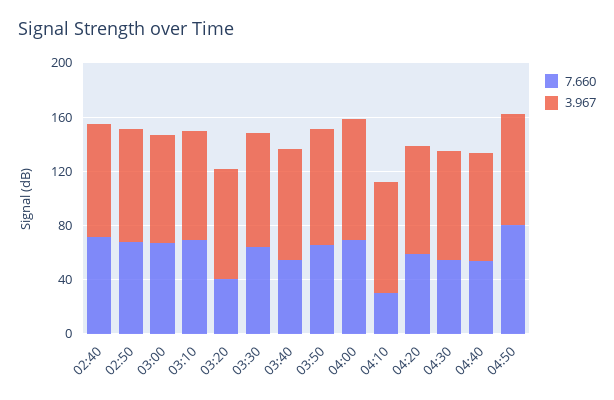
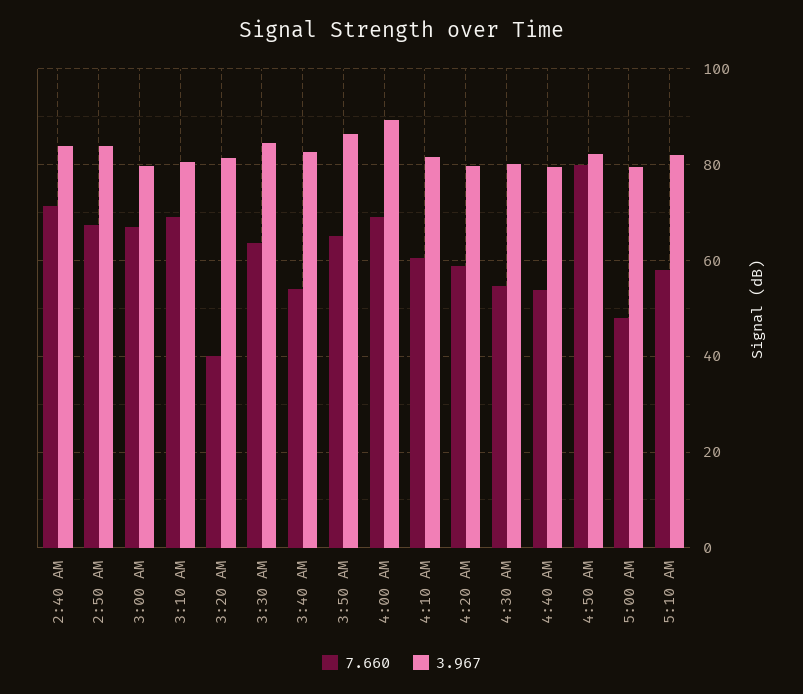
7.660, 04:10: 30 -> 60
7.660, 5:00 AM: none -> 48
3.967, 5:00 AM: none -> 80
7.660, 5:10 AM: none -> 58
3.967, 5:10 AM: none -> 82

